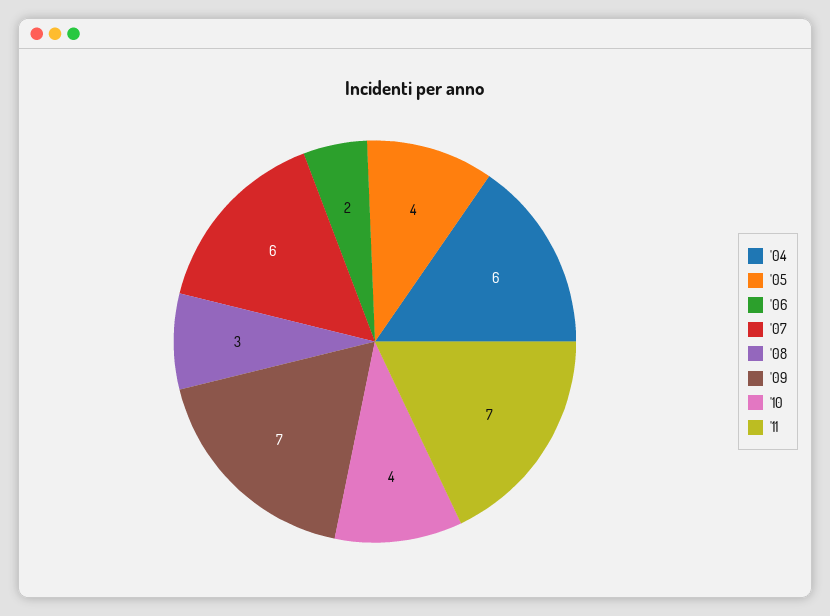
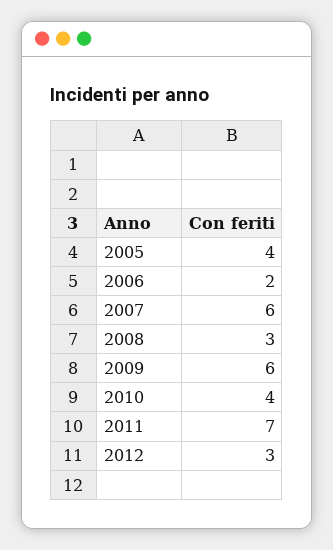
'04: 6 -> none
'09: 7 -> 6
2012: none -> 3

